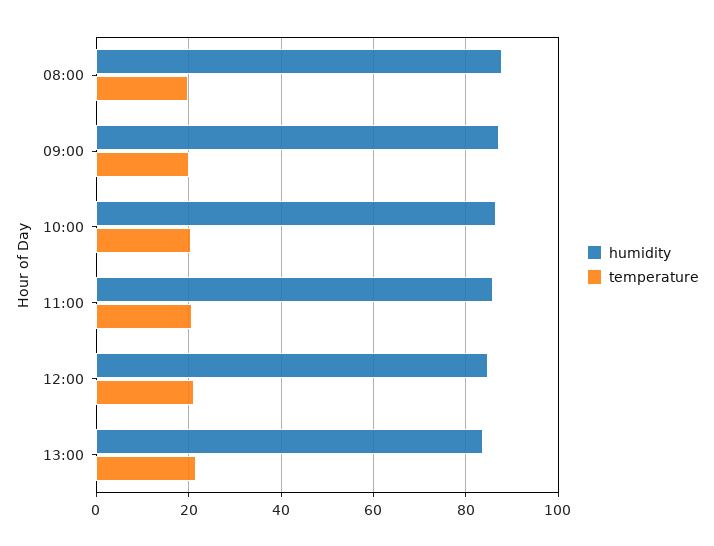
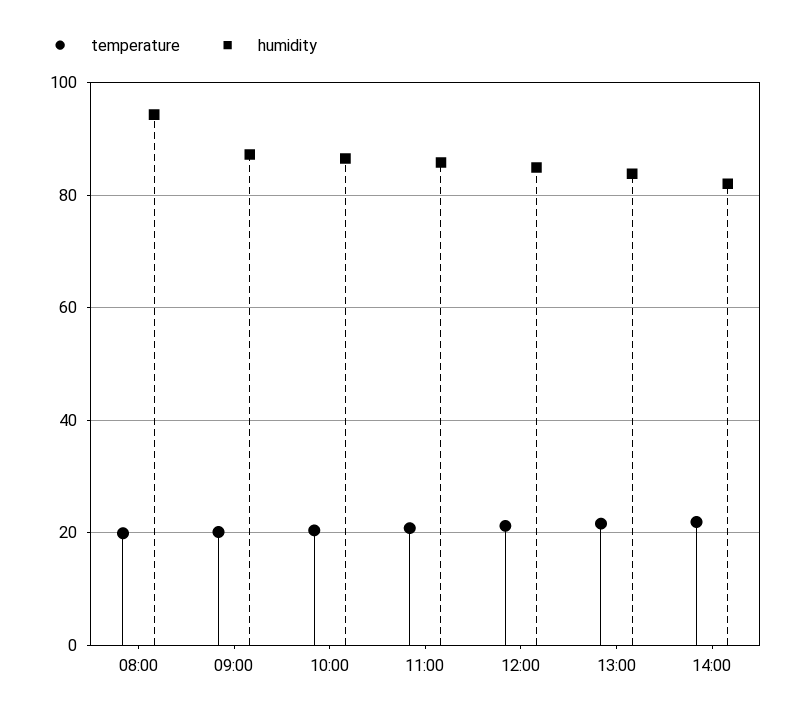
humidity, 08:00: 88 -> 94
temperature, 14:00: none -> 22
humidity, 14:00: none -> 82

